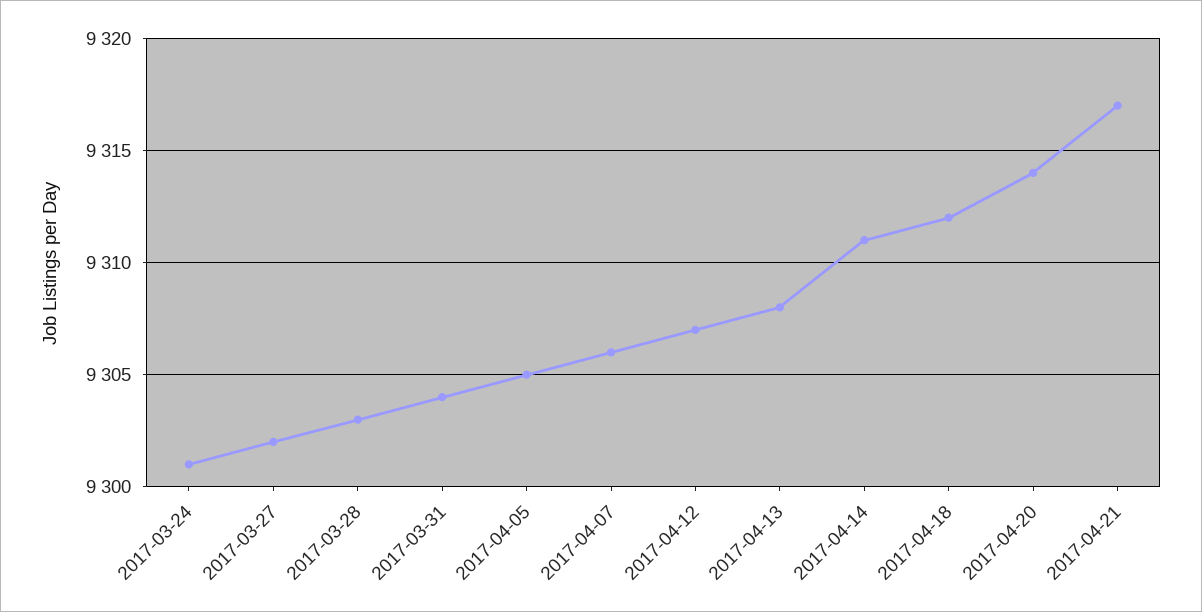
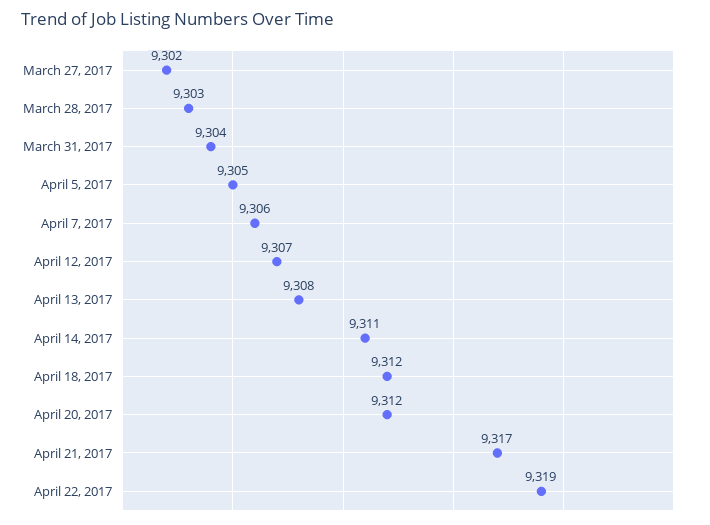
2017-03-24: 9301 -> none
2017-04-20: 9314 -> 9312
April 22, 2017: none -> 9319

